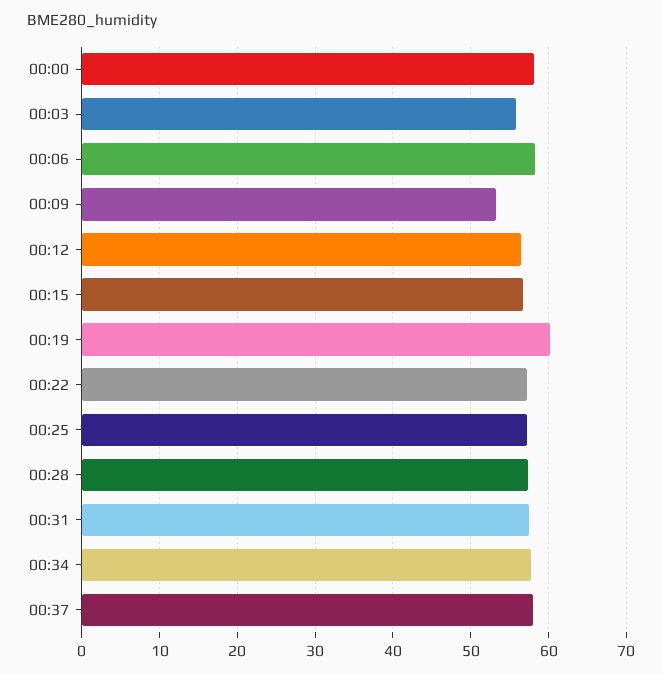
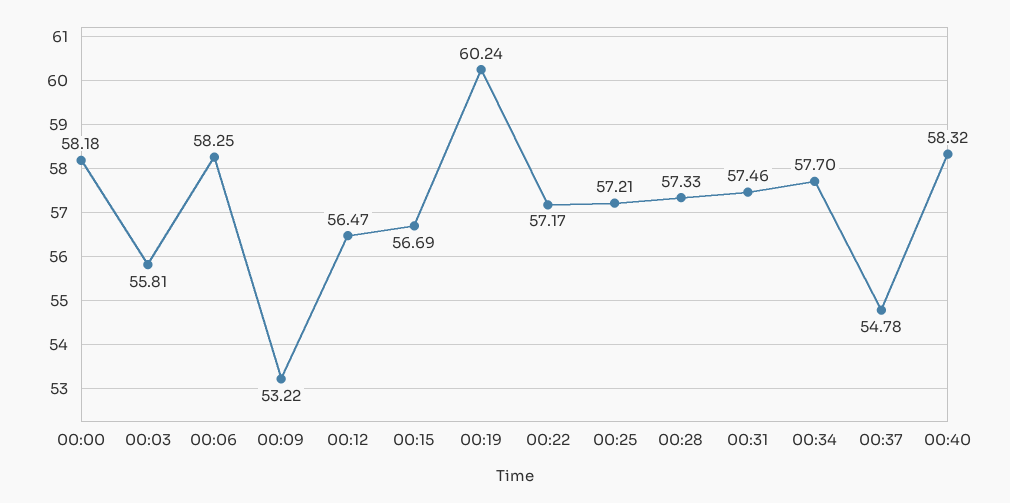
00:37: 58 -> 54.78
00:40: none -> 58.32

